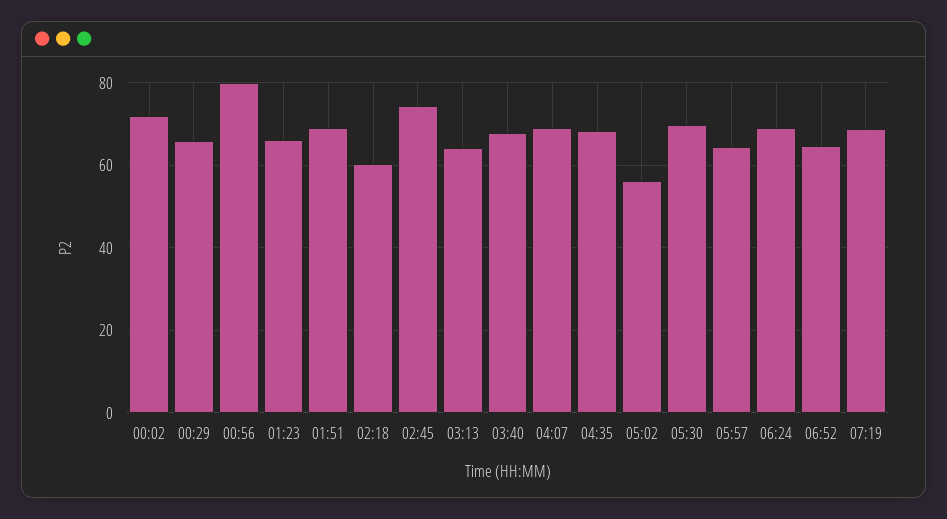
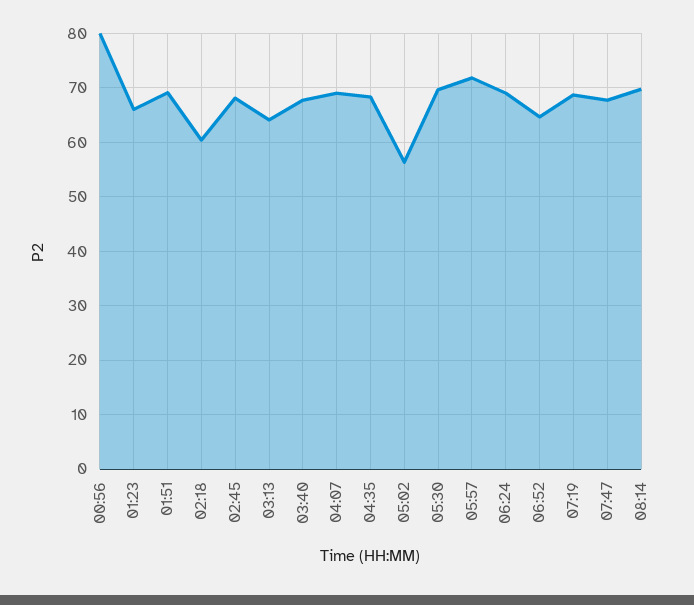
00:02: 72 -> none
00:29: 66 -> none
02:45: 74 -> 68
05:57: 64 -> 72
07:47: none -> 68
08:14: none -> 70

